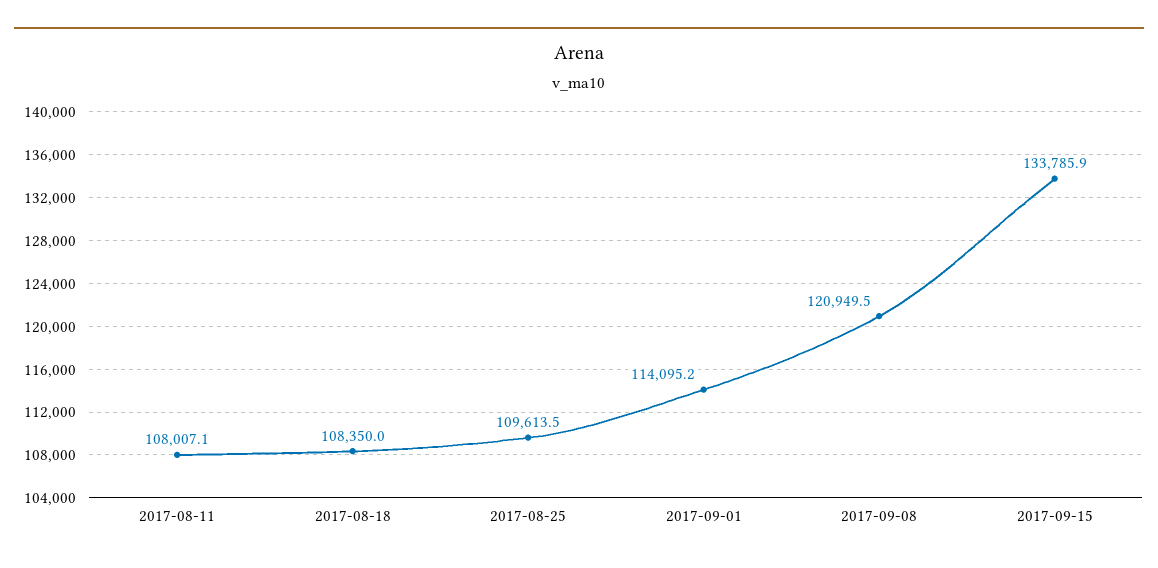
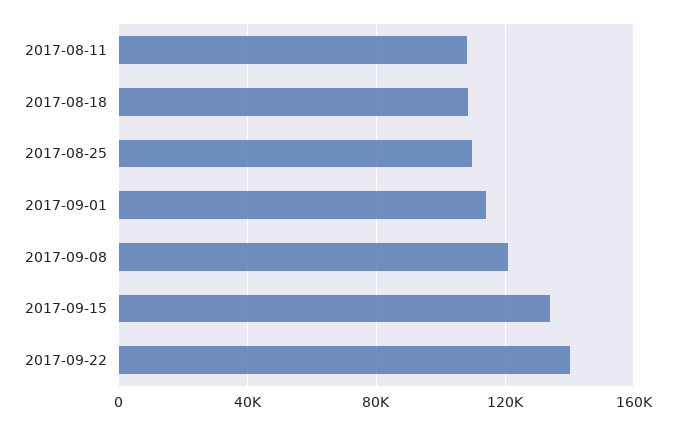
2017-09-22: none -> 140000

